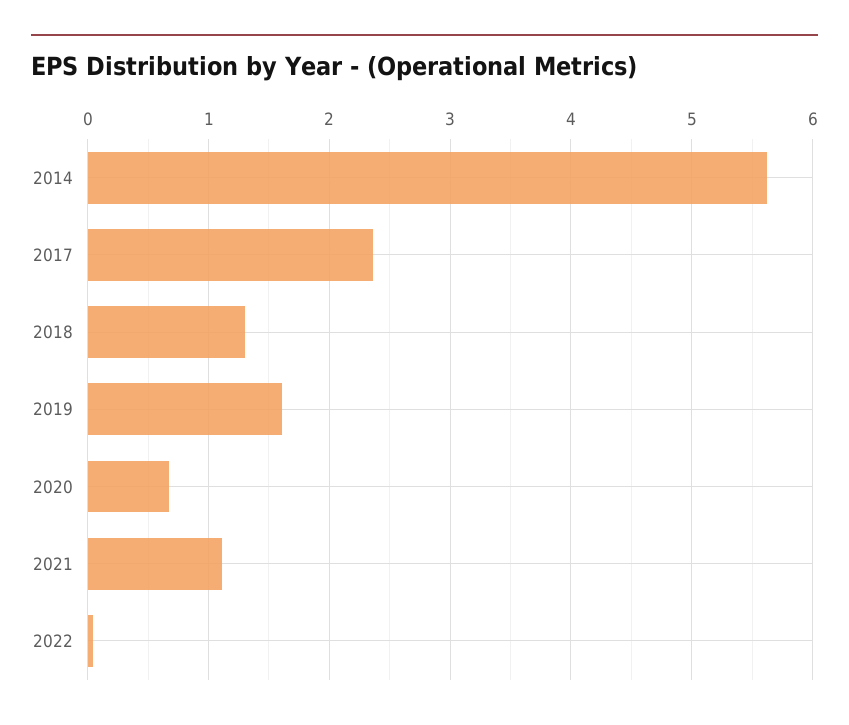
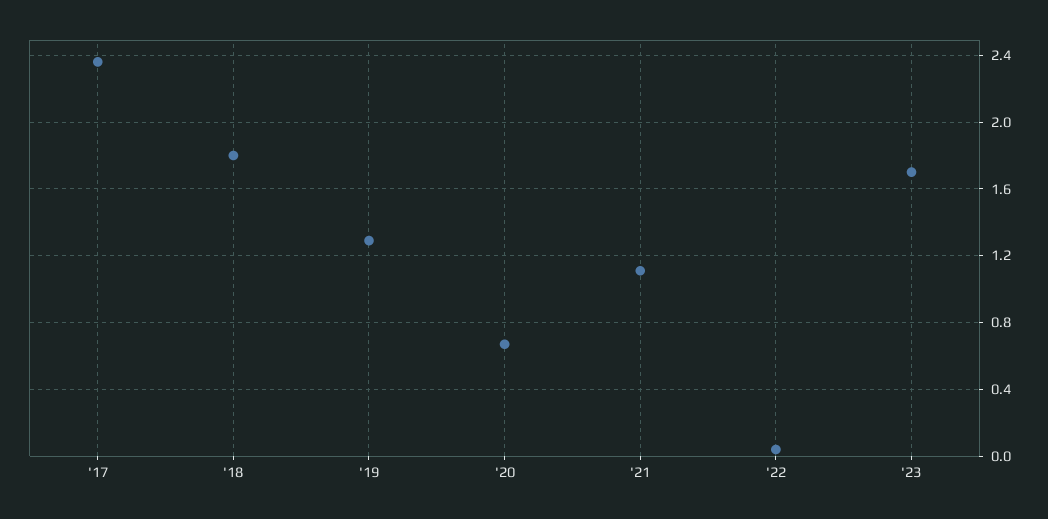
2014: 5.6 -> none
2018: 1.3 -> 1.8
2019: 1.6 -> 1.3
'23: none -> 1.7

